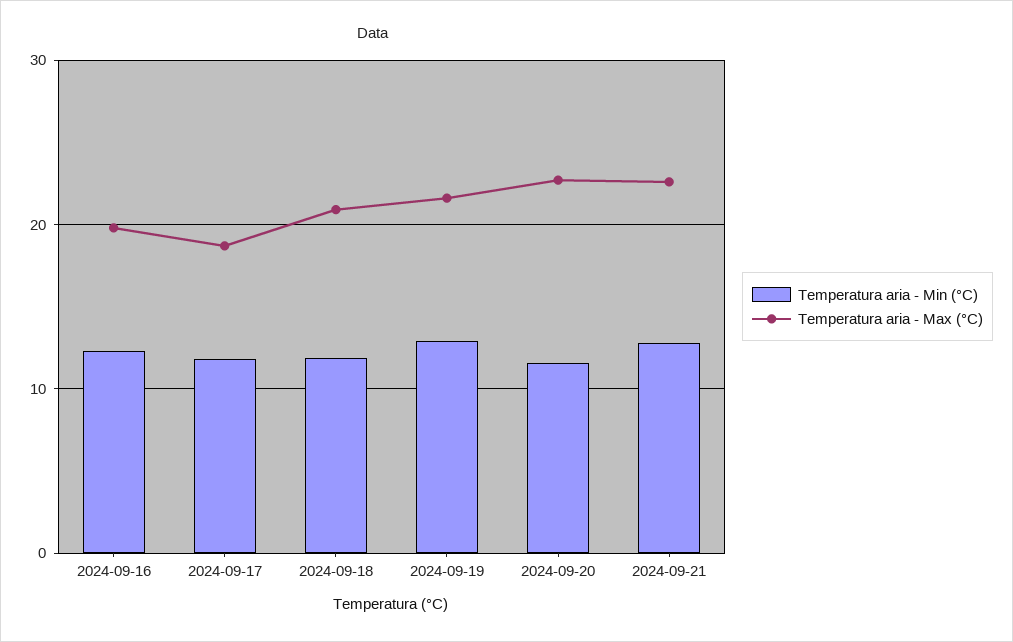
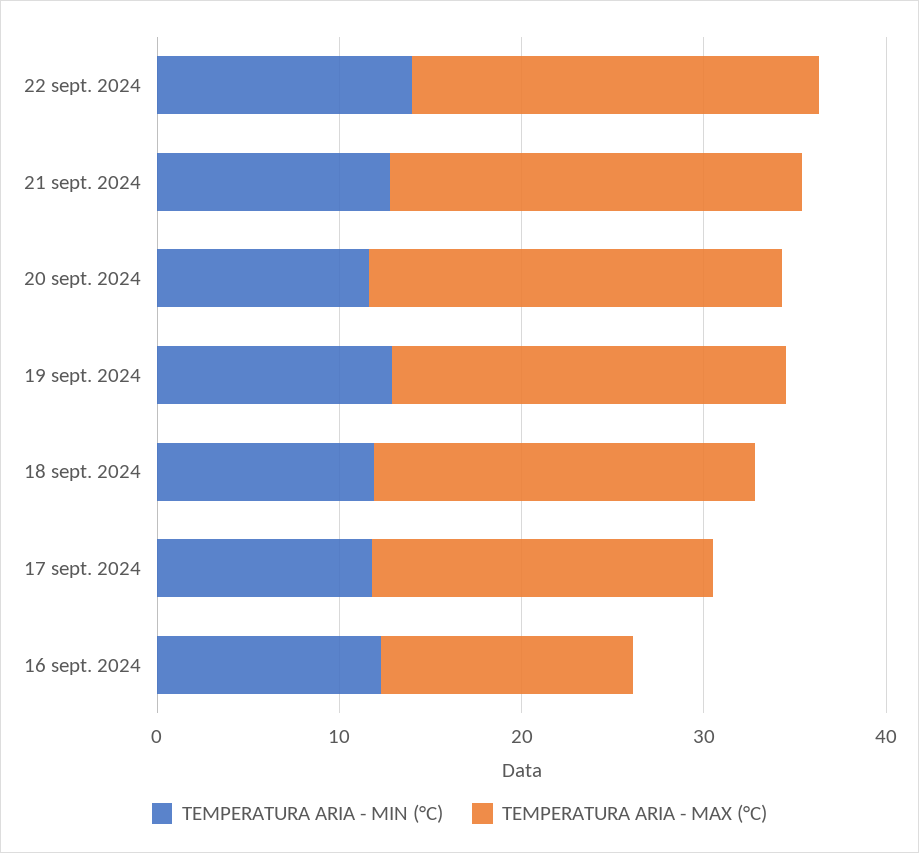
Temperatura aria - Max (°C), 2024-09-16: 20 -> 14
Temperatura aria - Min (°C), 22 sept. 2024: none -> 14
Temperatura aria - Max (°C), 22 sept. 2024: none -> 22

